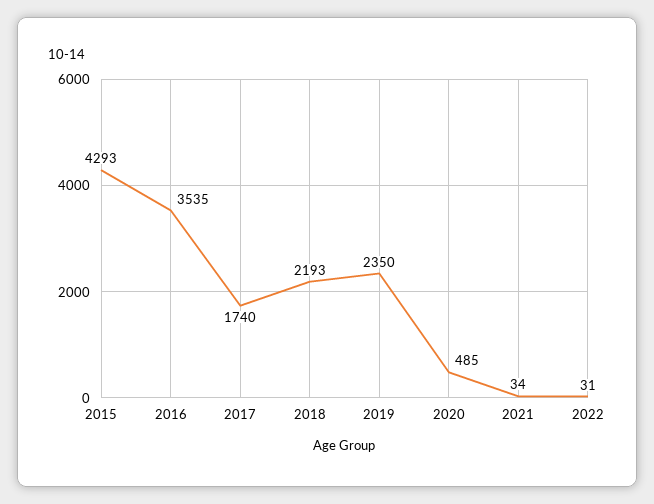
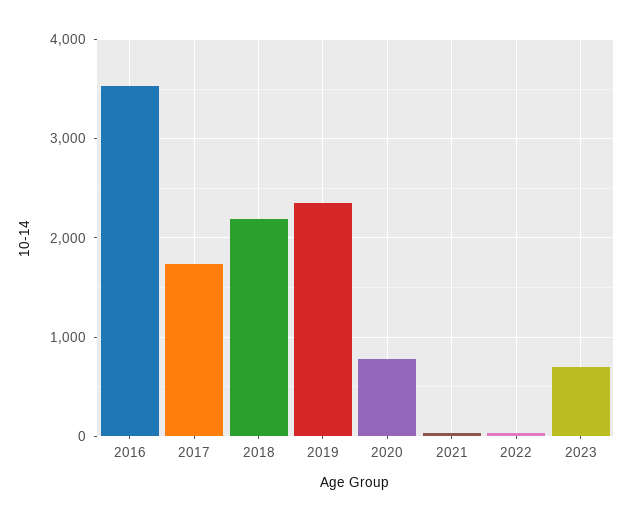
2015: 4293 -> none
2020: 485 -> 800
2023: none -> 700

